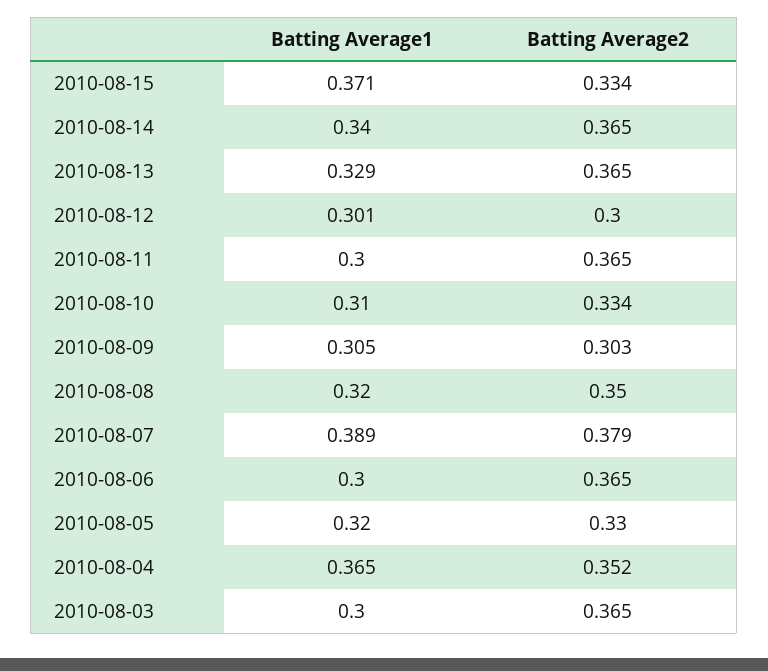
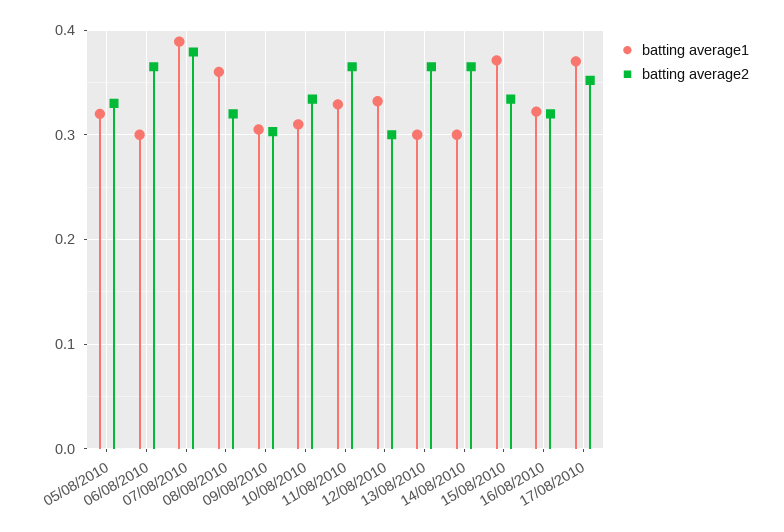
Batting Average1, 2010-08-14: 0.34 -> 0.3
Batting Average1, 2010-08-13: 0.329 -> 0.3
Batting Average1, 2010-08-12: 0.301 -> 0.33
Batting Average1, 2010-08-11: 0.3 -> 0.33
Batting Average1, 2010-08-08: 0.32 -> 0.36
Batting Average2, 2010-08-08: 0.35 -> 0.32
Batting Average1, 2010-08-04: 0.365 -> none
Batting Average2, 2010-08-04: 0.352 -> none
Batting Average1, 2010-08-03: 0.3 -> none
Batting Average2, 2010-08-03: 0.365 -> none
Batting Average1, 16/08/2010: none -> 0.32
Batting Average2, 16/08/2010: none -> 0.32
Batting Average1, 17/08/2010: none -> 0.37
Batting Average2, 17/08/2010: none -> 0.35

